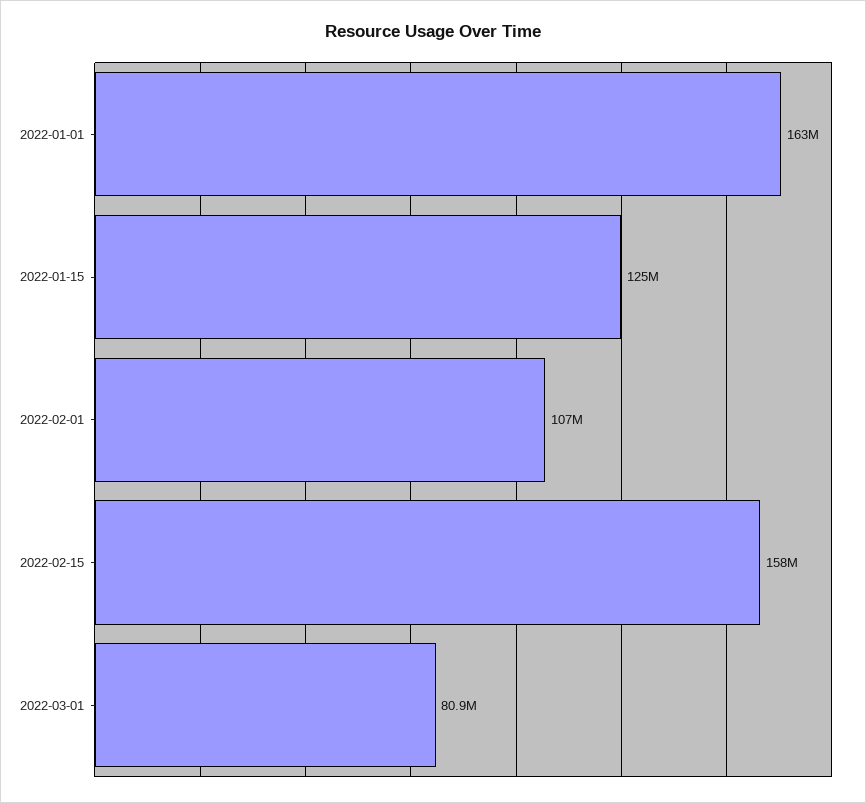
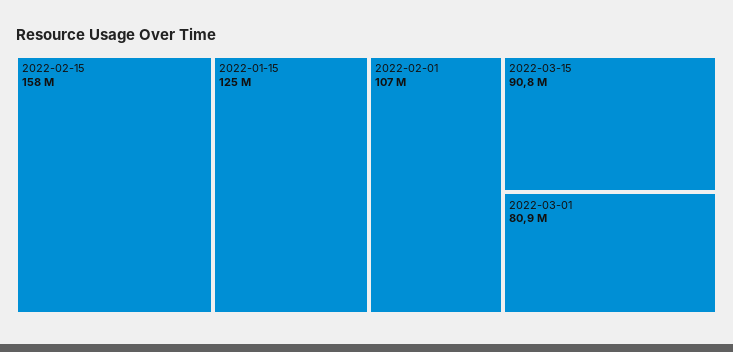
2022-01-01: 163000000 -> none
2022-03-15: none -> 90800000

